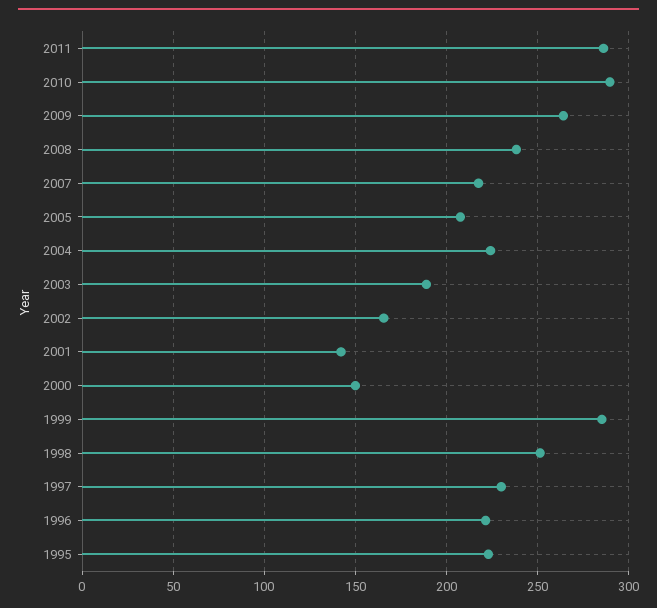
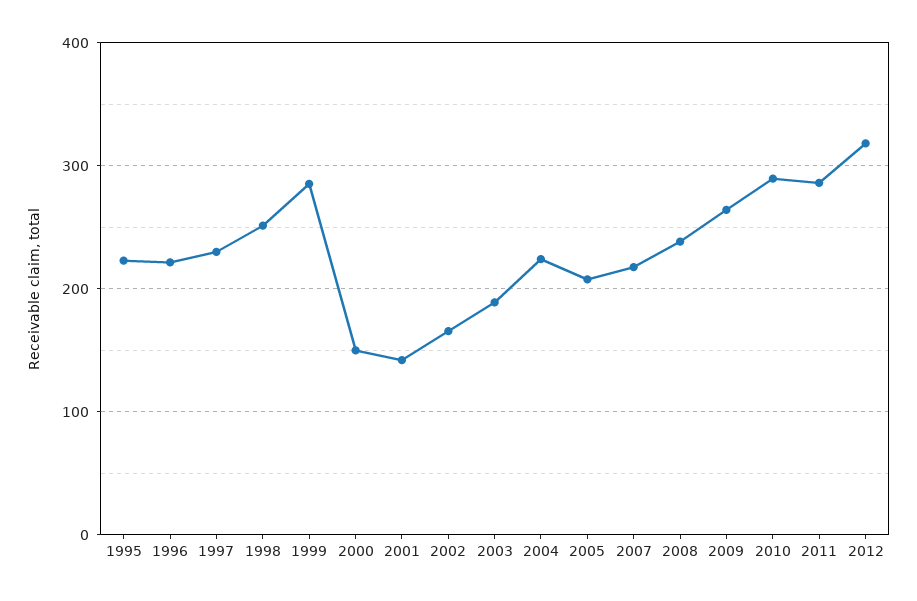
2012: none -> 320

